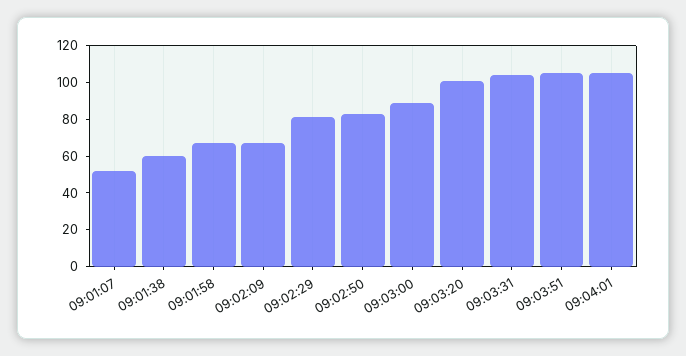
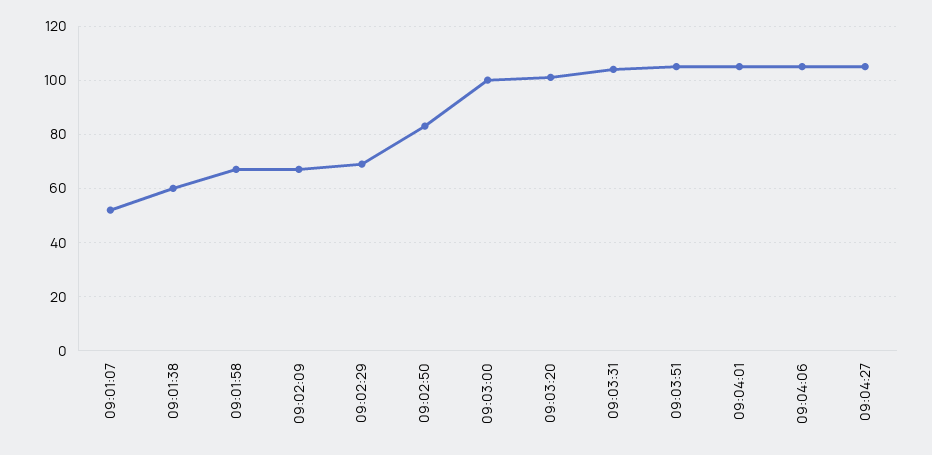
09:02:29: 80 -> 70
09:03:00: 90 -> 100
09:04:06: none -> 105
09:04:27: none -> 105

